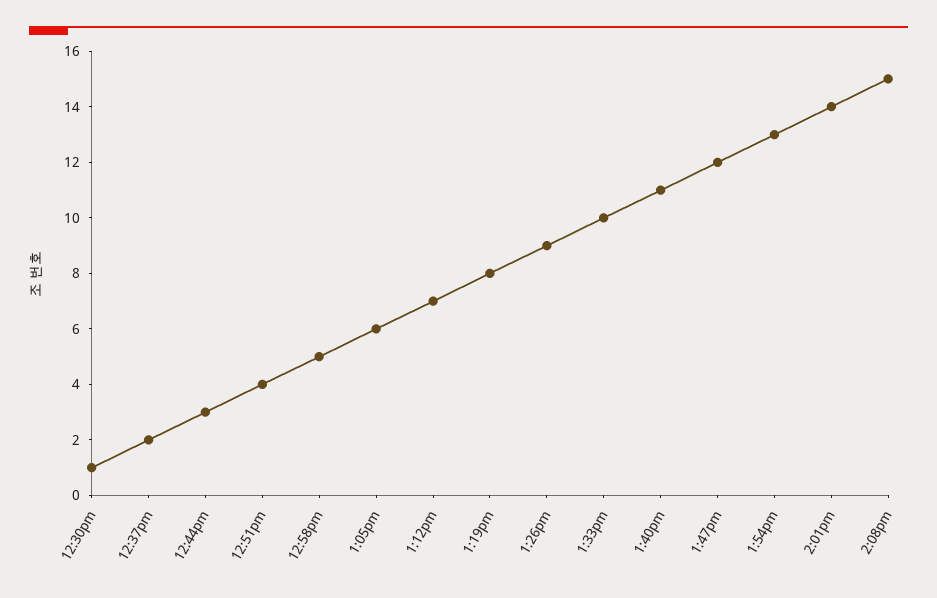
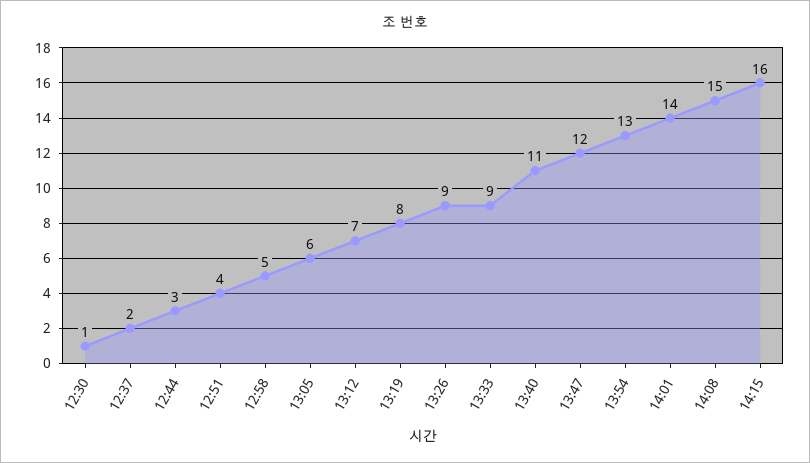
1:33pm: 10 -> 9
14:15: none -> 16

